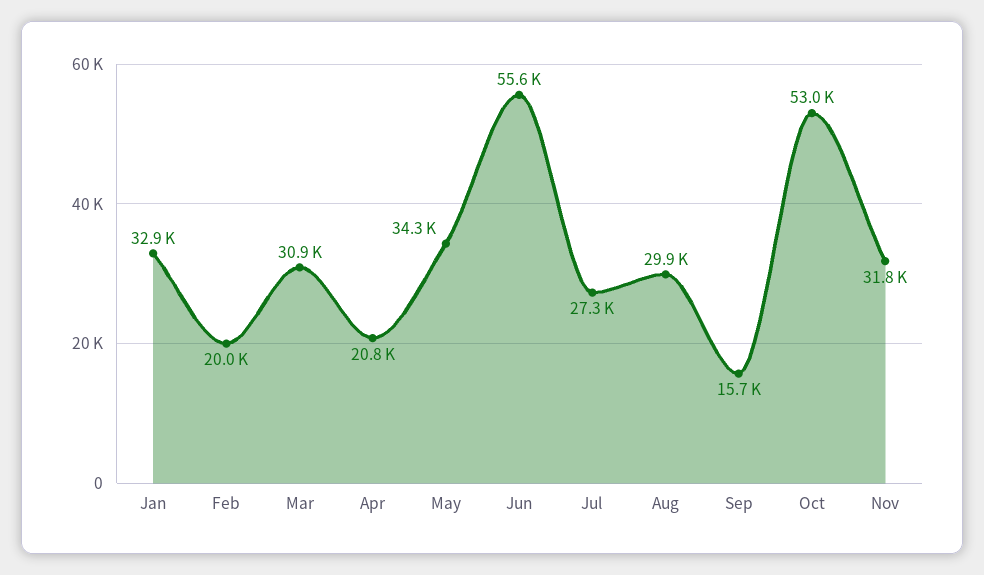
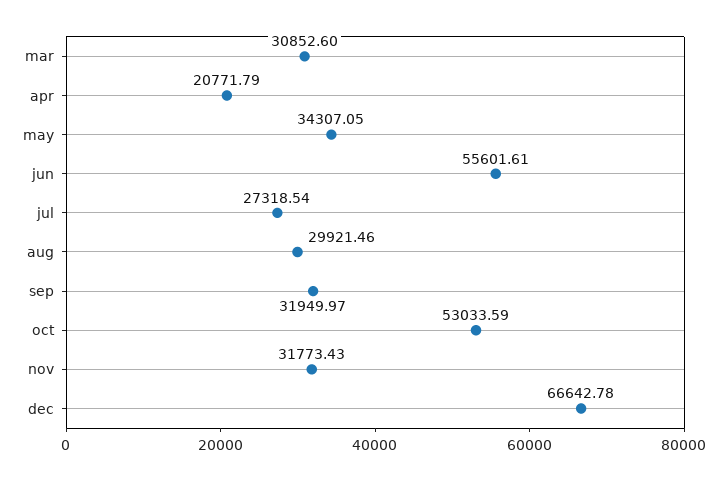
Jan: 32900 -> none
Feb: 20000 -> none
Sep: 15700 -> 31949.97
dec: none -> 66642.78

